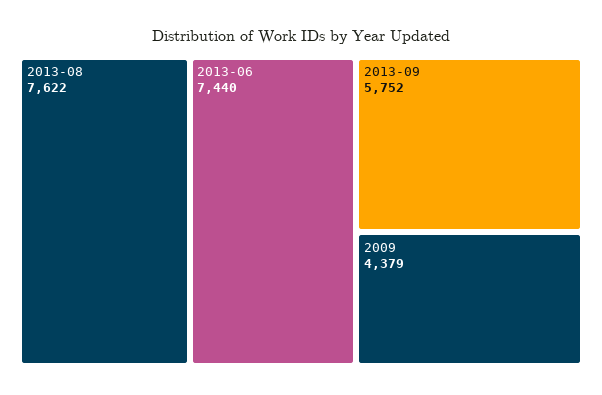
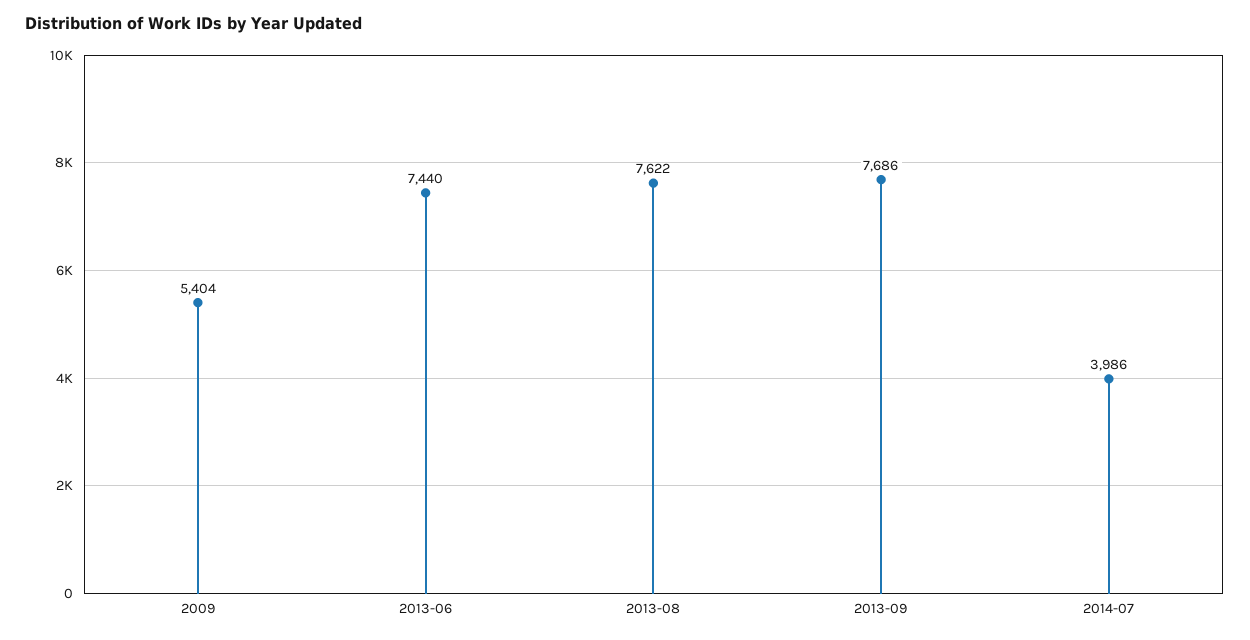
2013-09: 5752 -> 7686
2009: 4379 -> 5404
2014-07: none -> 3986

